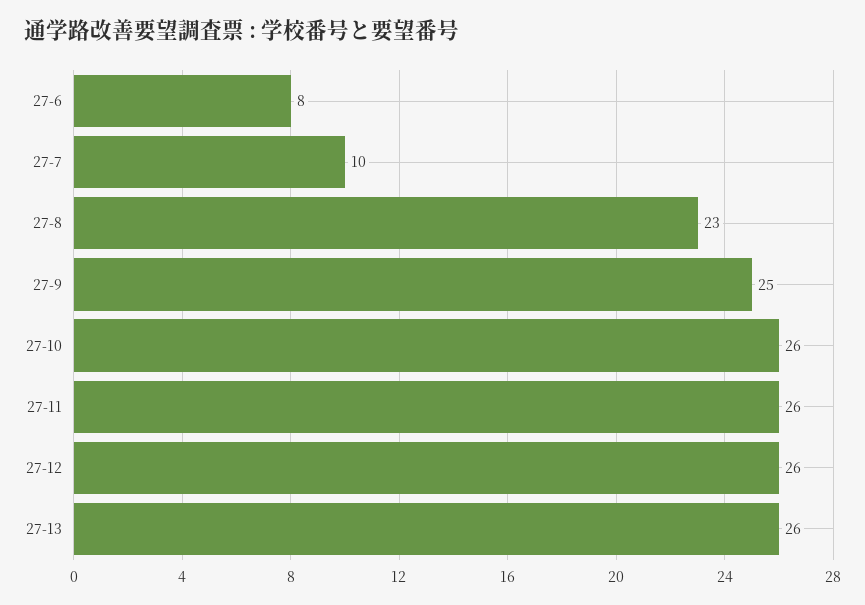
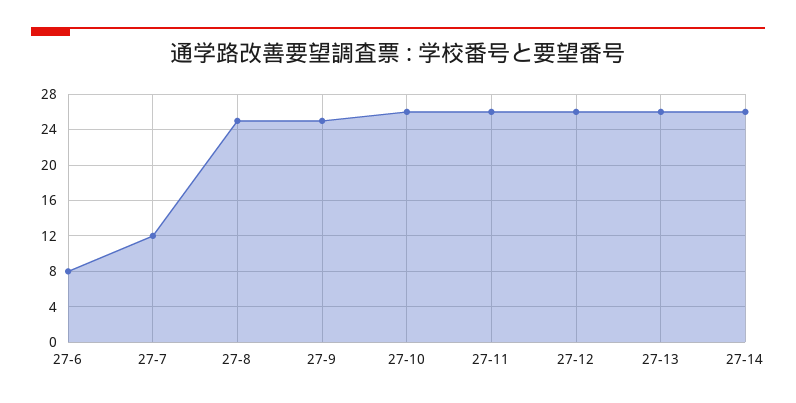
27-7: 10 -> 12
27-8: 23 -> 25
27-14: none -> 26

